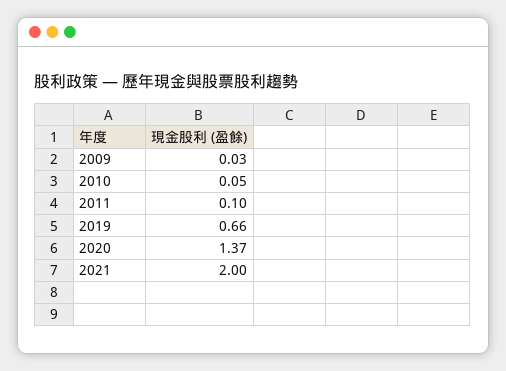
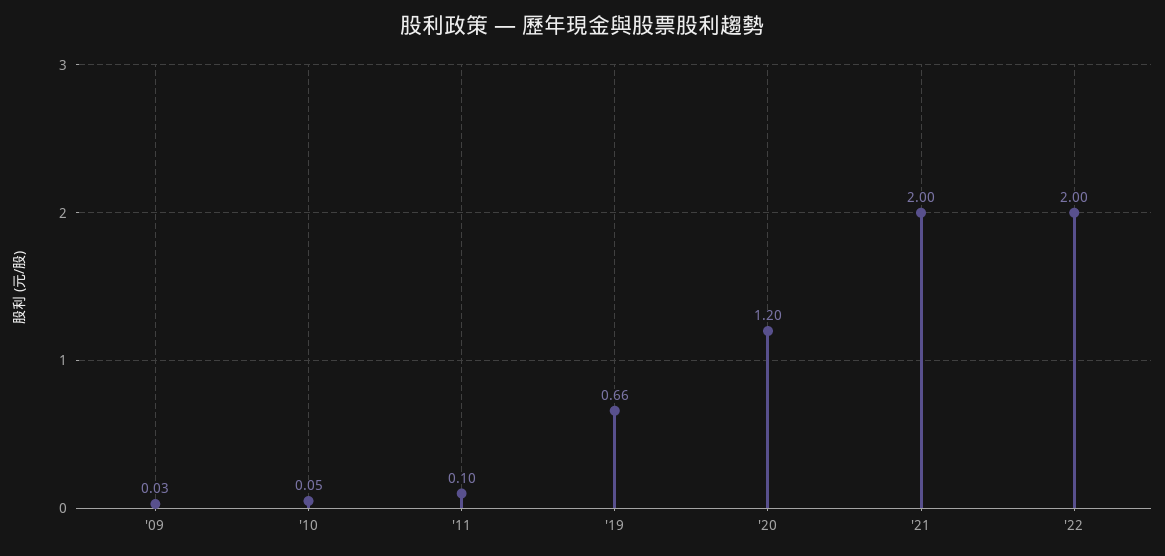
2020: 1.37 -> 1.2
'22: none -> 2

